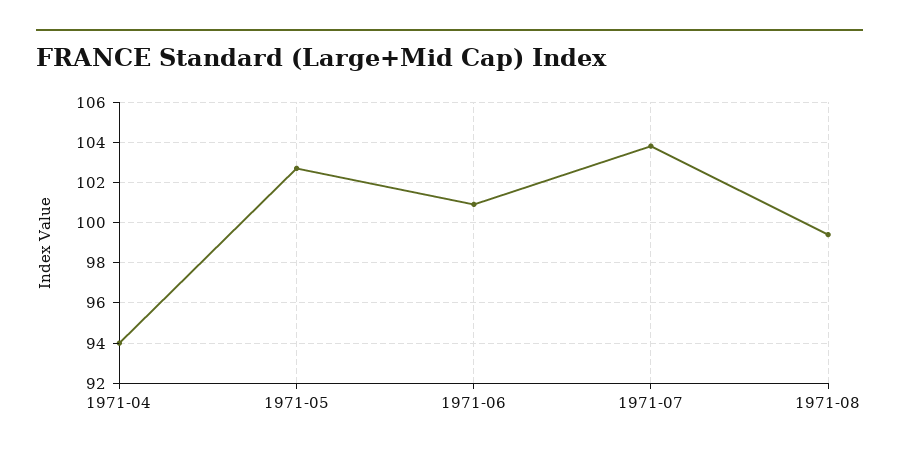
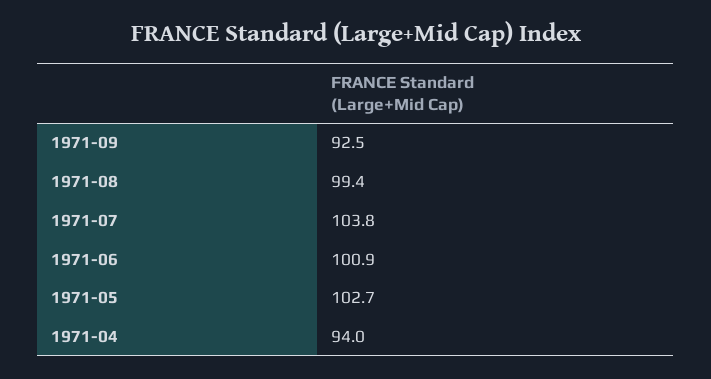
1971-09: none -> 92.5

